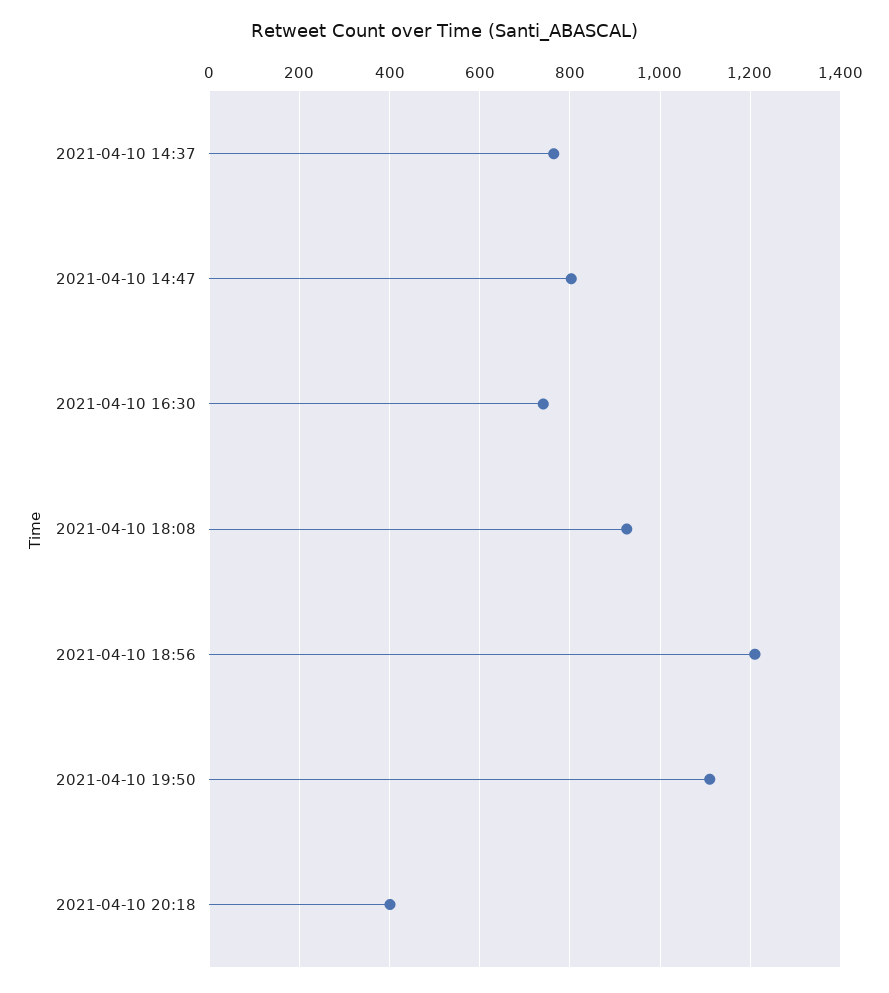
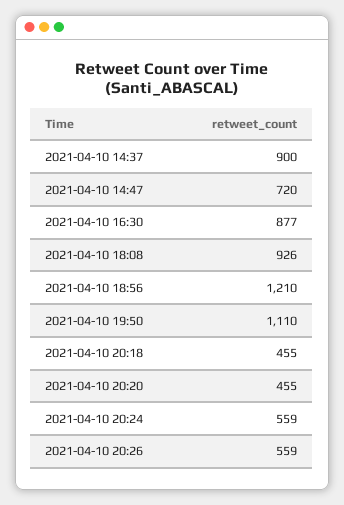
2021-04-10 14:37: 760 -> 900
2021-04-10 14:47: 800 -> 720
2021-04-10 16:30: 740 -> 877
2021-04-10 20:18: 400 -> 455
2021-04-10 20:20: none -> 455
2021-04-10 20:24: none -> 559
2021-04-10 20:26: none -> 559

